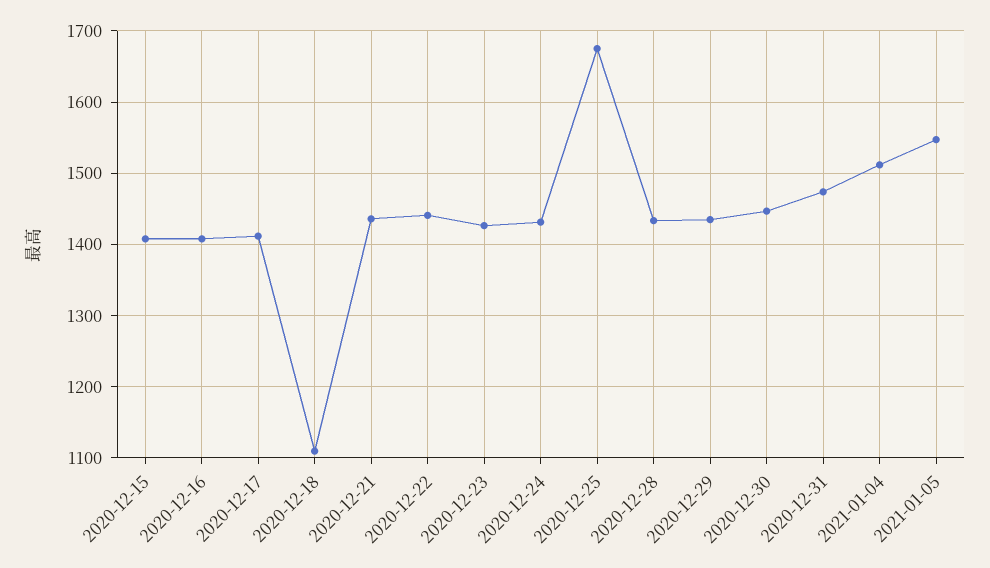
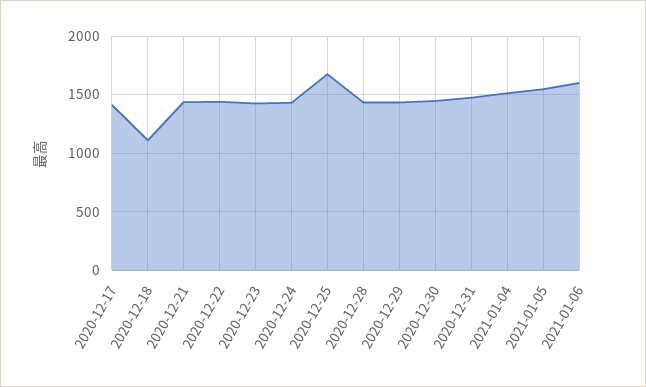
2020-12-15: 1410 -> none
2020-12-16: 1410 -> none
2021-01-06: none -> 1600

